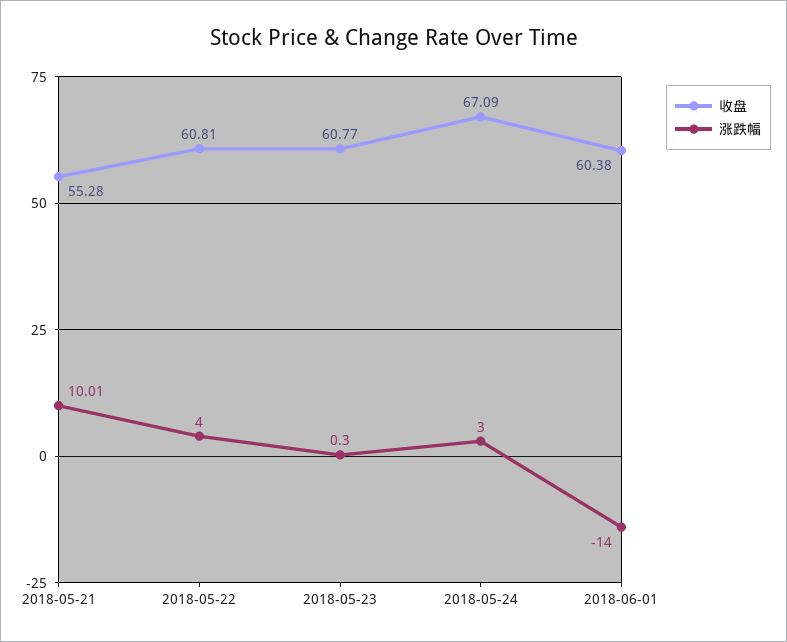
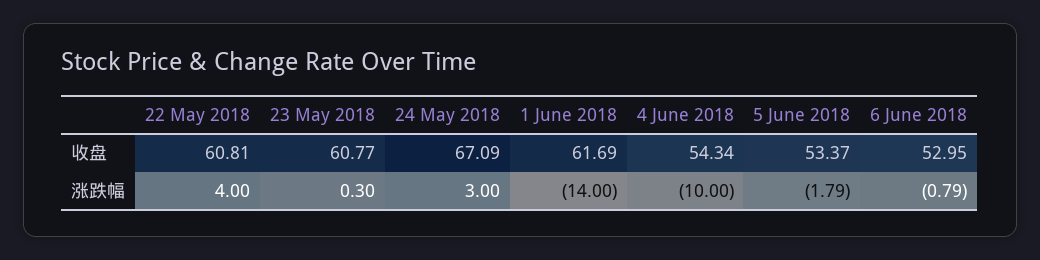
收盘, 2018-05-21: 55.28 -> none
涨跌幅, 2018-05-21: 10.01 -> none
收盘, 2018-06-01: 60.38 -> 61.69
收盘, 4 June 2018: none -> 54.34
收盘, 5 June 2018: none -> 53.37
收盘, 6 June 2018: none -> 52.95
涨跌幅, 4 June 2018: none -> -10
涨跌幅, 5 June 2018: none -> -1.79
涨跌幅, 6 June 2018: none -> -0.79

